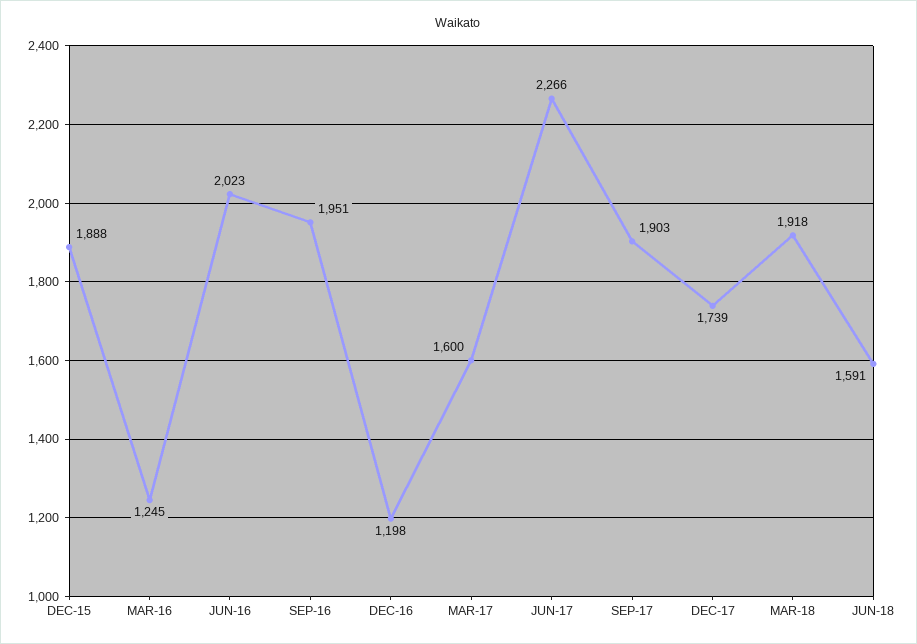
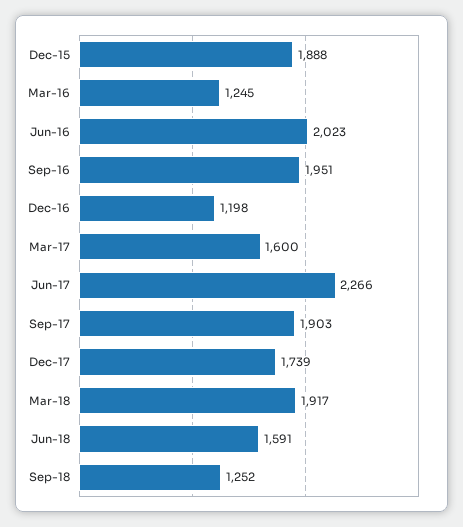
MAR-18: 1918 -> 1917
Sep-18: none -> 1252

